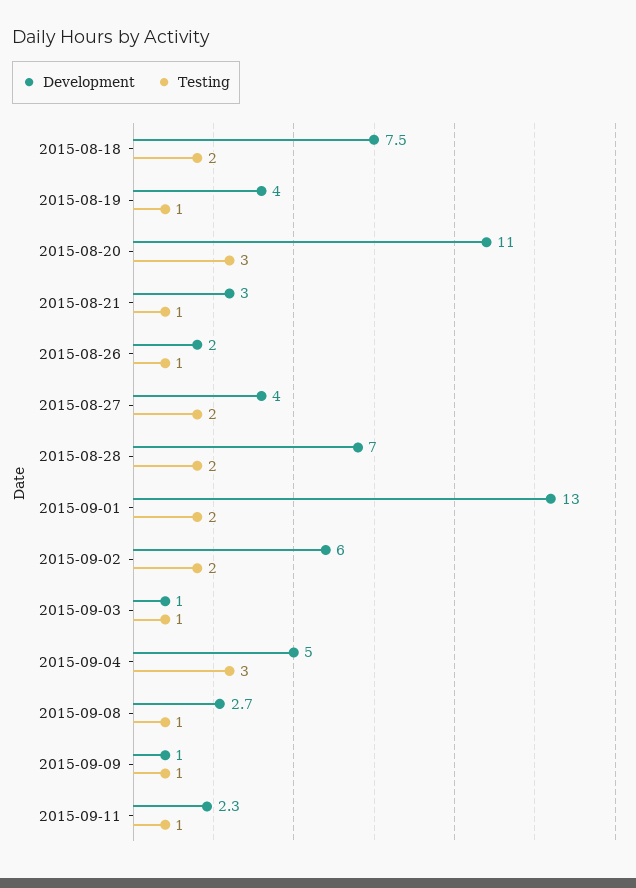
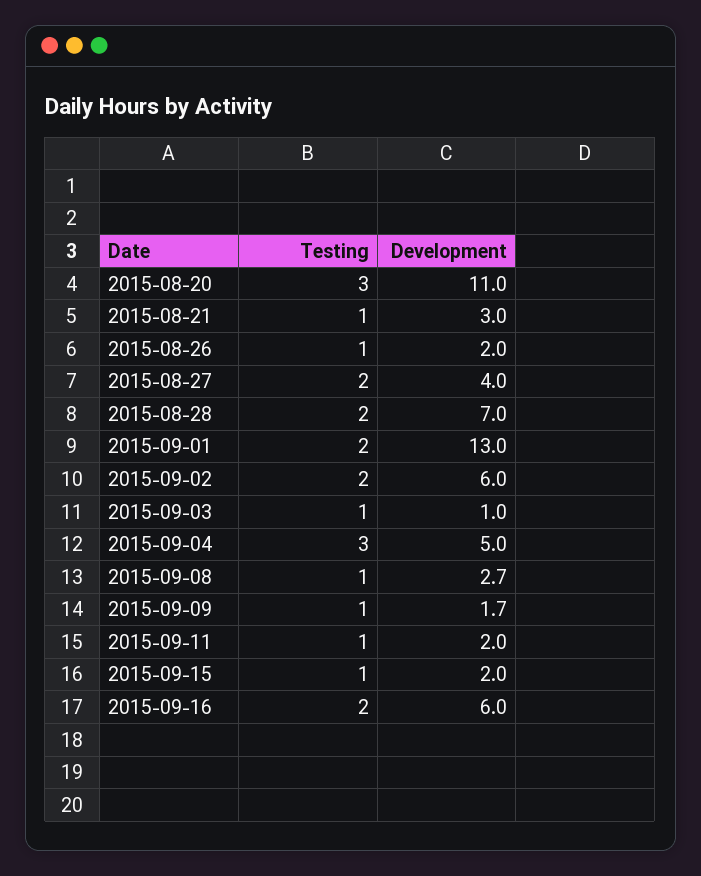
Development, 2015-08-18: 7.5 -> none
Testing, 2015-08-18: 2 -> none
Development, 2015-08-19: 4 -> none
Testing, 2015-08-19: 1 -> none
Development, 2015-09-09: 1 -> 1.7
Development, 2015-09-11: 2.3 -> 2
Testing, 2015-09-15: none -> 1
Development, 2015-09-15: none -> 2
Testing, 2015-09-16: none -> 2
Development, 2015-09-16: none -> 6

